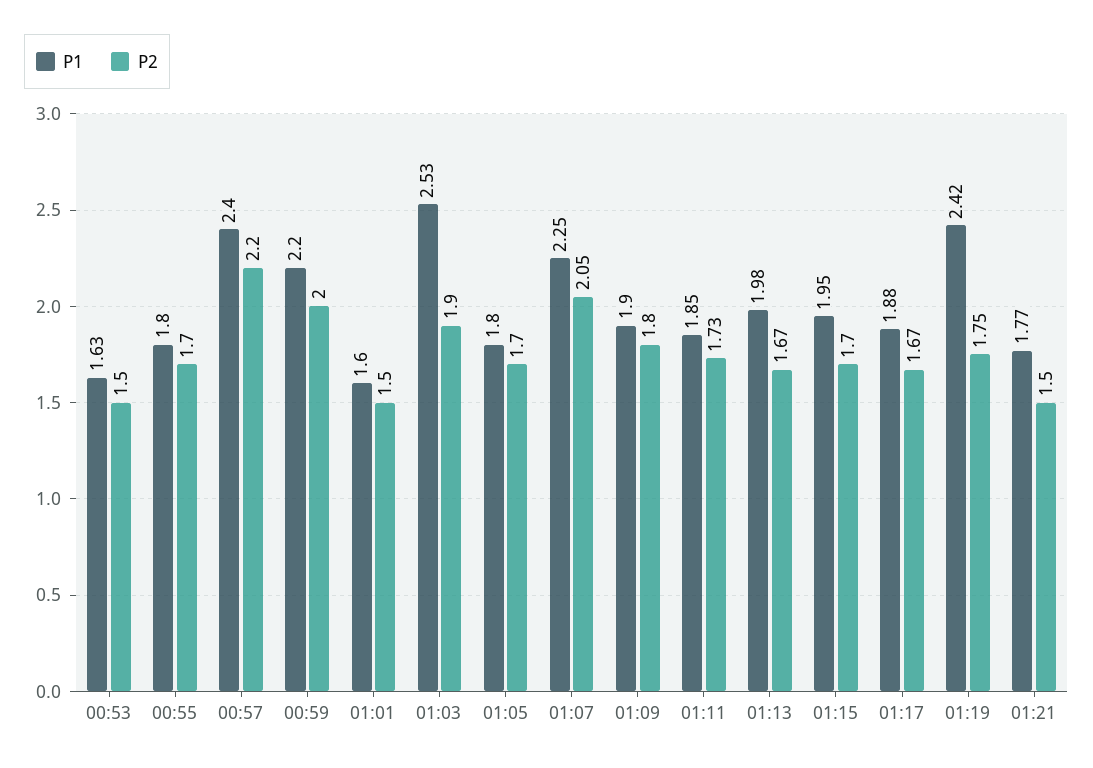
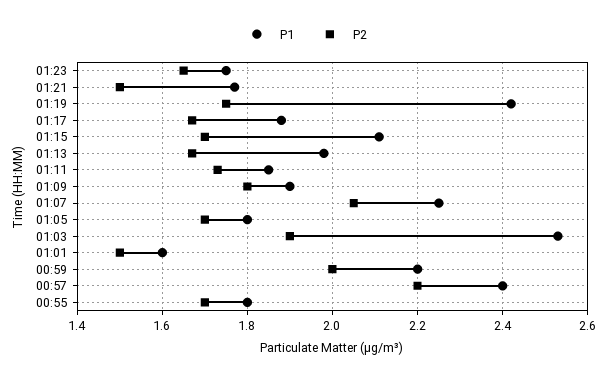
P1, 00:53: 1.63 -> none
P2, 00:53: 1.5 -> none
P1, 01:15: 1.95 -> 2.1
P1, 01:23: none -> 1.75
P2, 01:23: none -> 1.65

